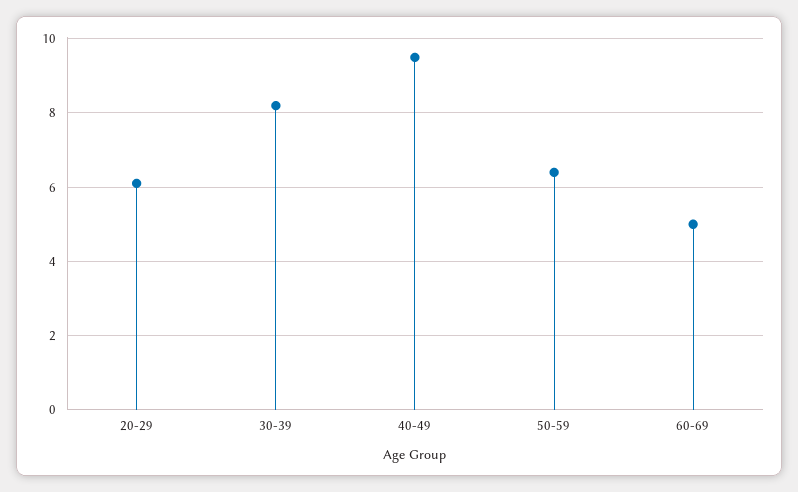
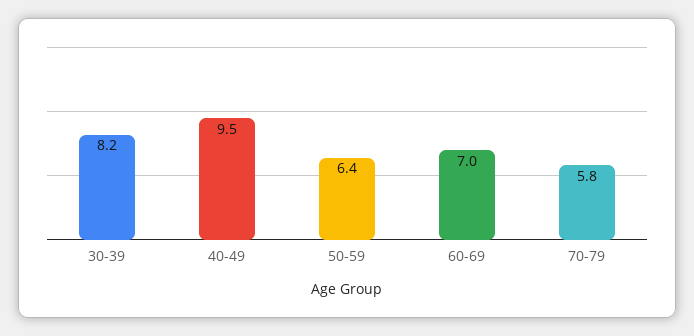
20-29: 6 -> none
60-69: 5 -> 7
70-79: none -> 5.8

